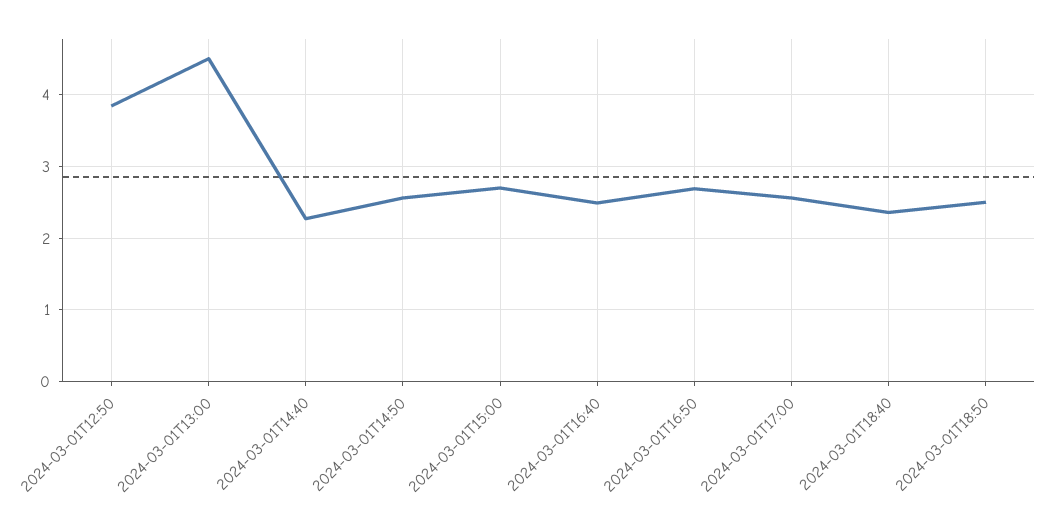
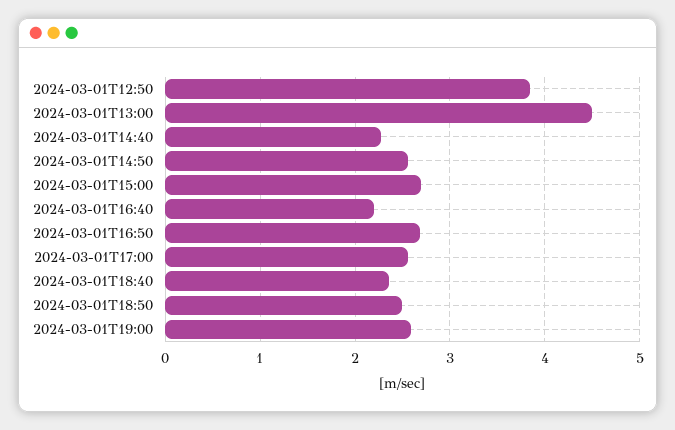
2024-03-01T16:40: 2.5 -> 2.2
2024-03-01T19:00: none -> 2.6

